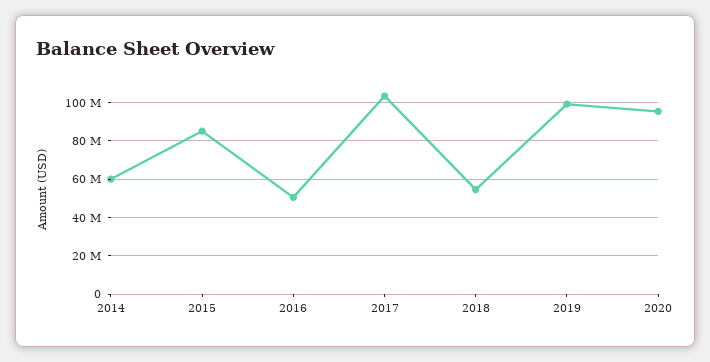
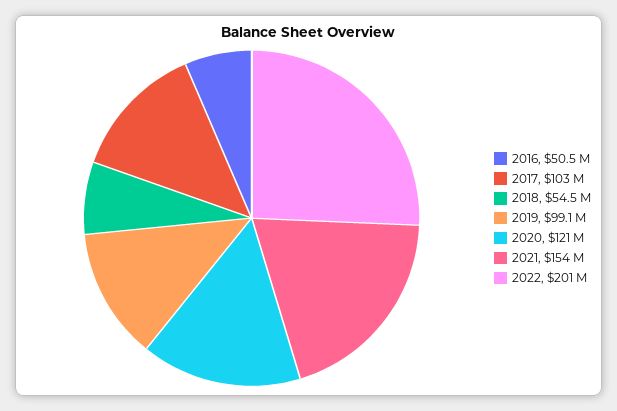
2014: 60000000 -> none
2015: 85000000 -> none
2020: 95000000 -> 121000000
2021: none -> 154000000
2022: none -> 201000000

